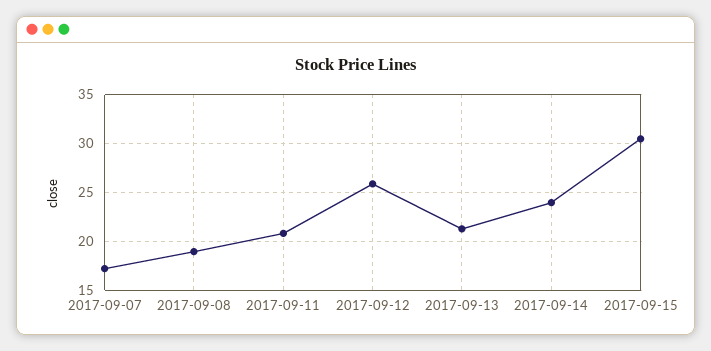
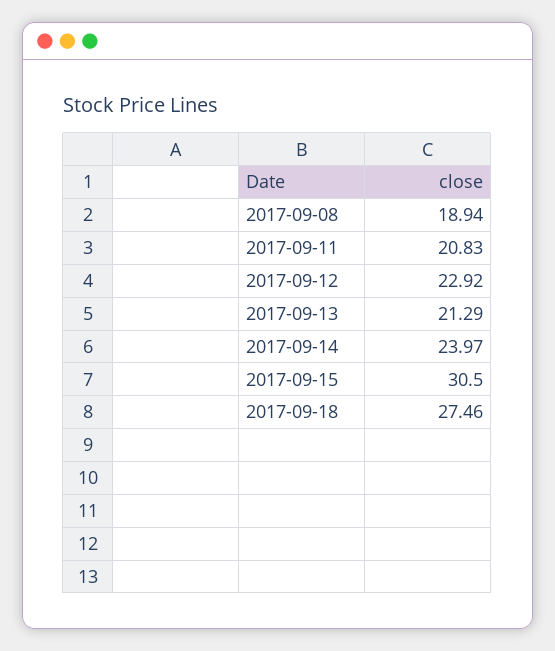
2017-09-07: 17 -> none
2017-09-12: 26 -> 22.92
2017-09-18: none -> 27.46

